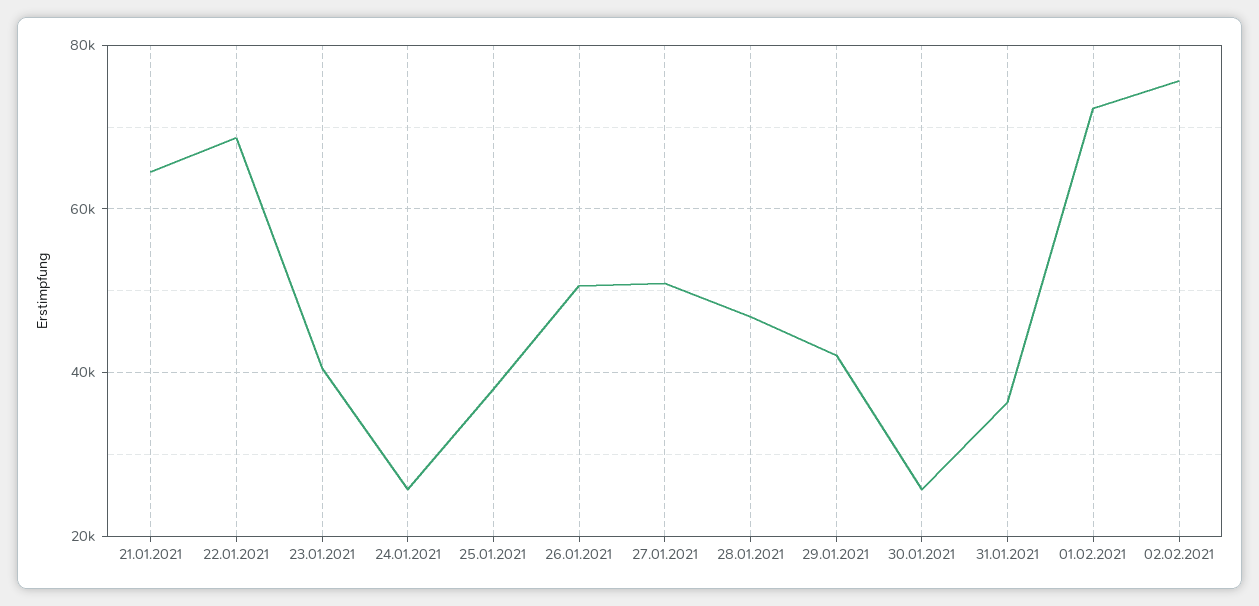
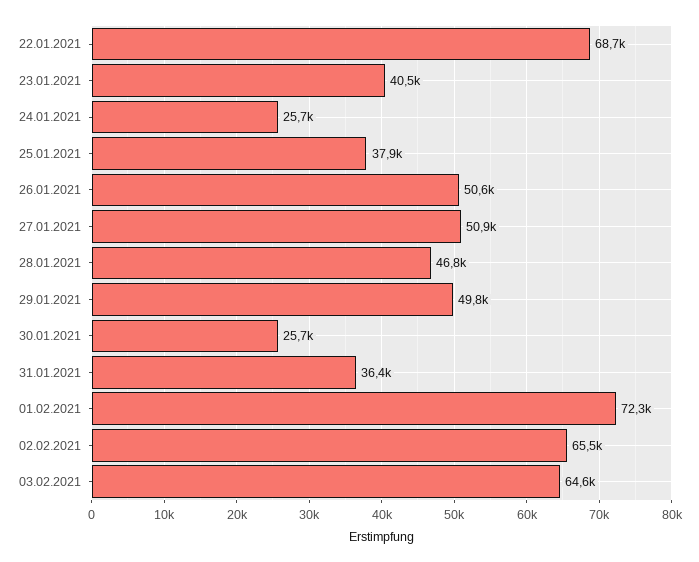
21.01.2021: 64000 -> none
29.01.2021: 42000 -> 49800
02.02.2021: 76000 -> 65500
03.02.2021: none -> 64600

